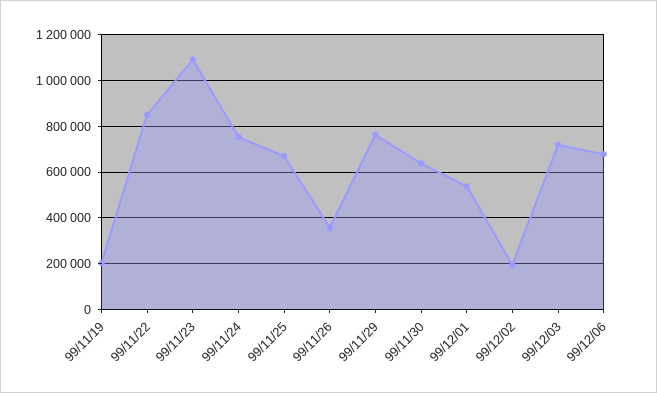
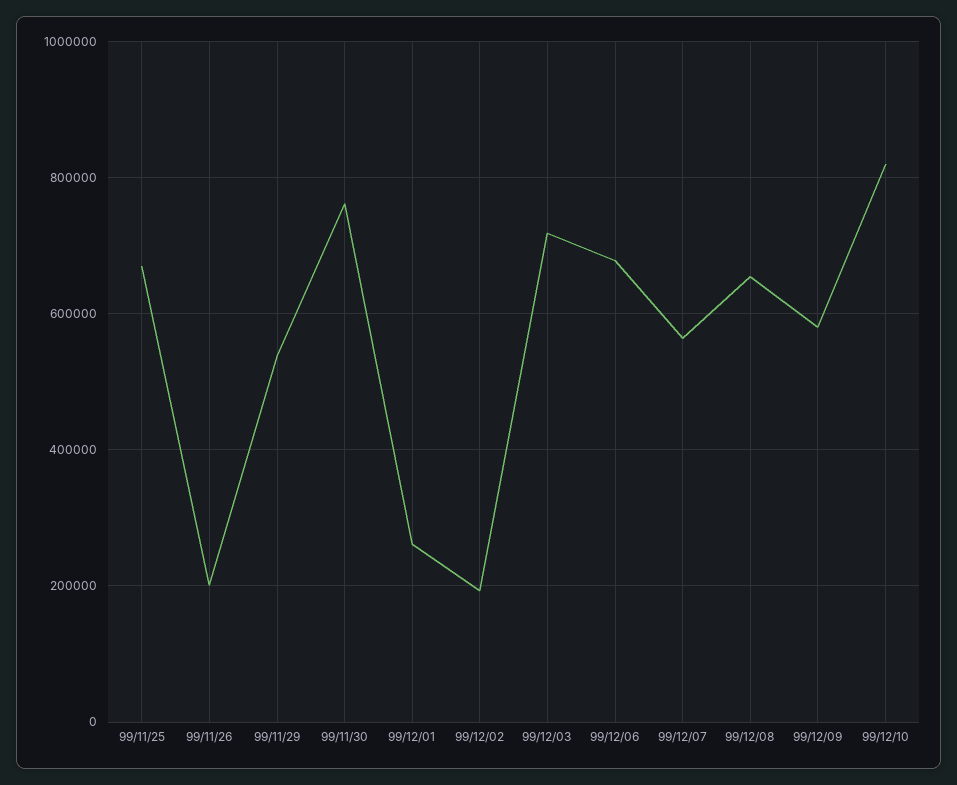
99/11/19: 200000 -> none
99/11/22: 850000 -> none
99/11/23: 1100000 -> none
99/11/24: 750000 -> none
99/11/26: 350000 -> 200000
99/11/29: 750000 -> 540000
99/11/30: 650000 -> 760000
99/12/01: 550000 -> 260000
99/12/07: none -> 560000
99/12/08: none -> 660000
99/12/09: none -> 580000
99/12/10: none -> 820000

